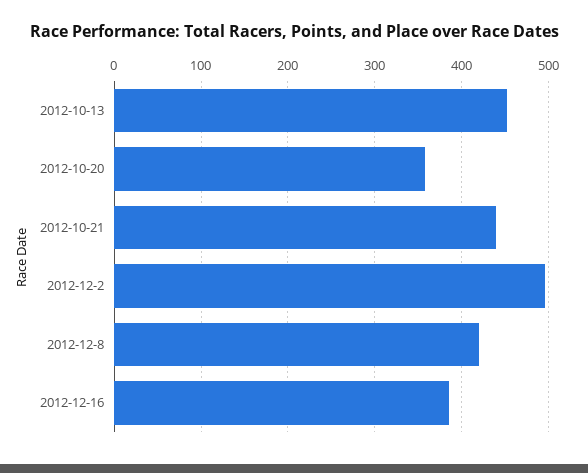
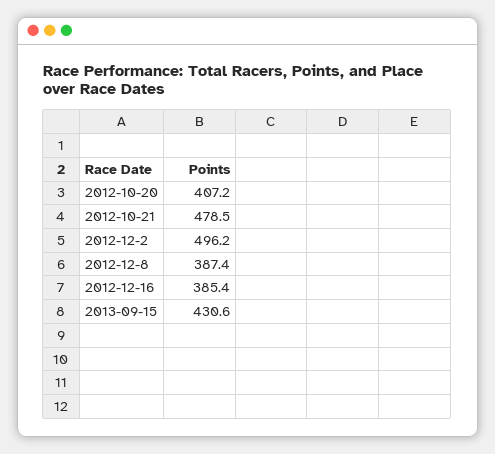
2012-10-13: 450 -> none
2012-10-20: 360 -> 407.2
2012-10-21: 440 -> 478.5
2012-12-8: 420 -> 387.4
2013-09-15: none -> 430.6

